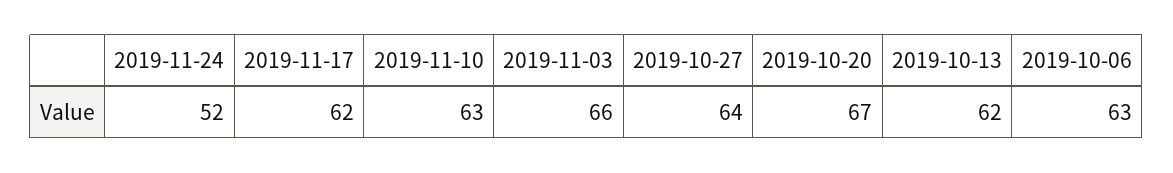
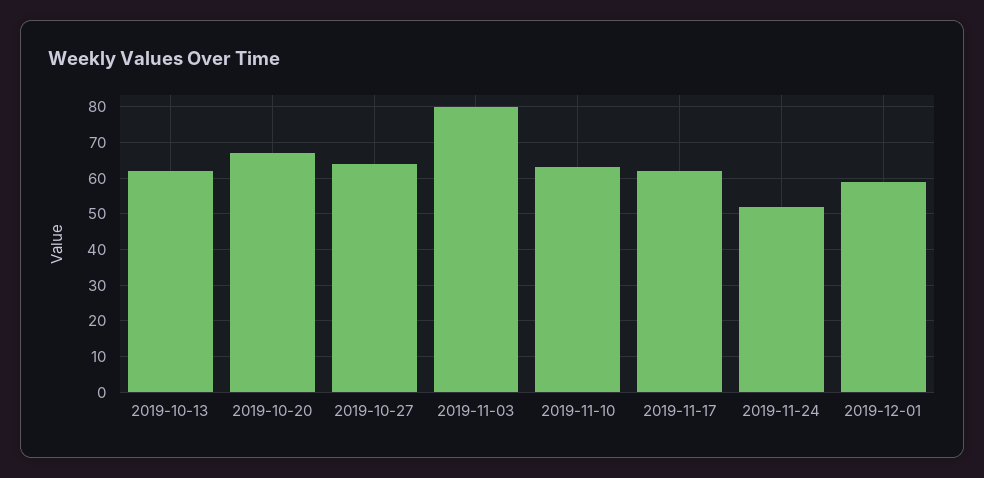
2019-11-03: 66 -> 80
2019-10-06: 63 -> none
2019-12-01: none -> 60

